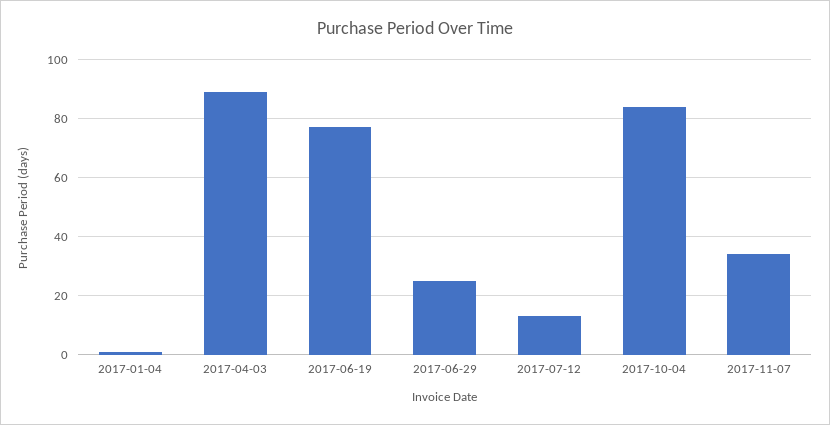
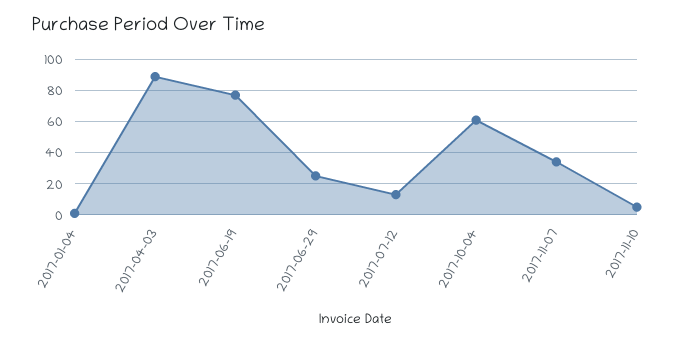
2017-10-04: 85 -> 60
2017-11-10: none -> 5

